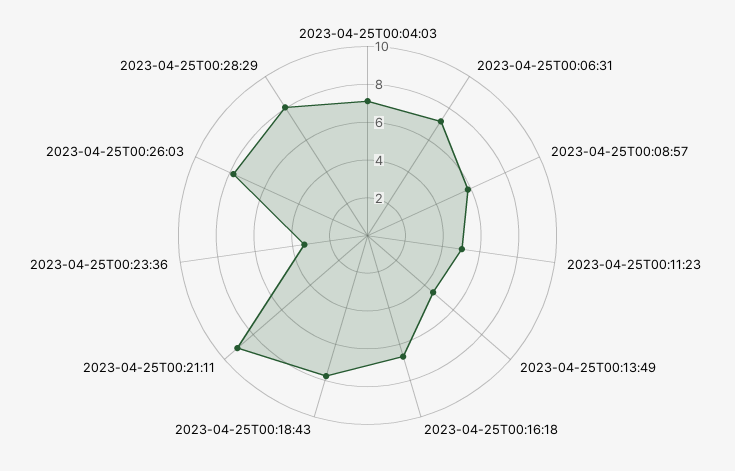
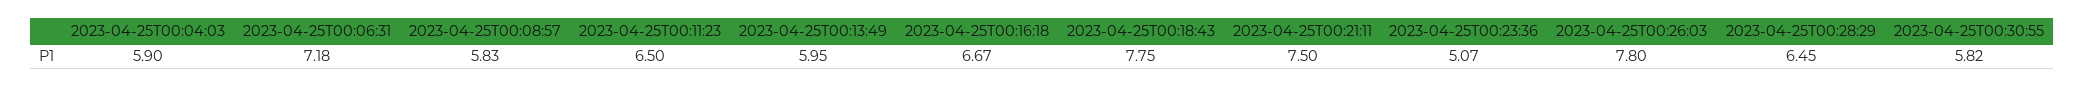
2023-04-25T00:04:03: 7 -> 5.9
2023-04-25T00:11:23: 5 -> 6.5
2023-04-25T00:13:49: 4.5 -> 5.95
2023-04-25T00:21:11: 9 -> 7.5
2023-04-25T00:23:36: 3.5 -> 5.07
2023-04-25T00:28:29: 8 -> 6.45
2023-04-25T00:30:55: none -> 5.82

